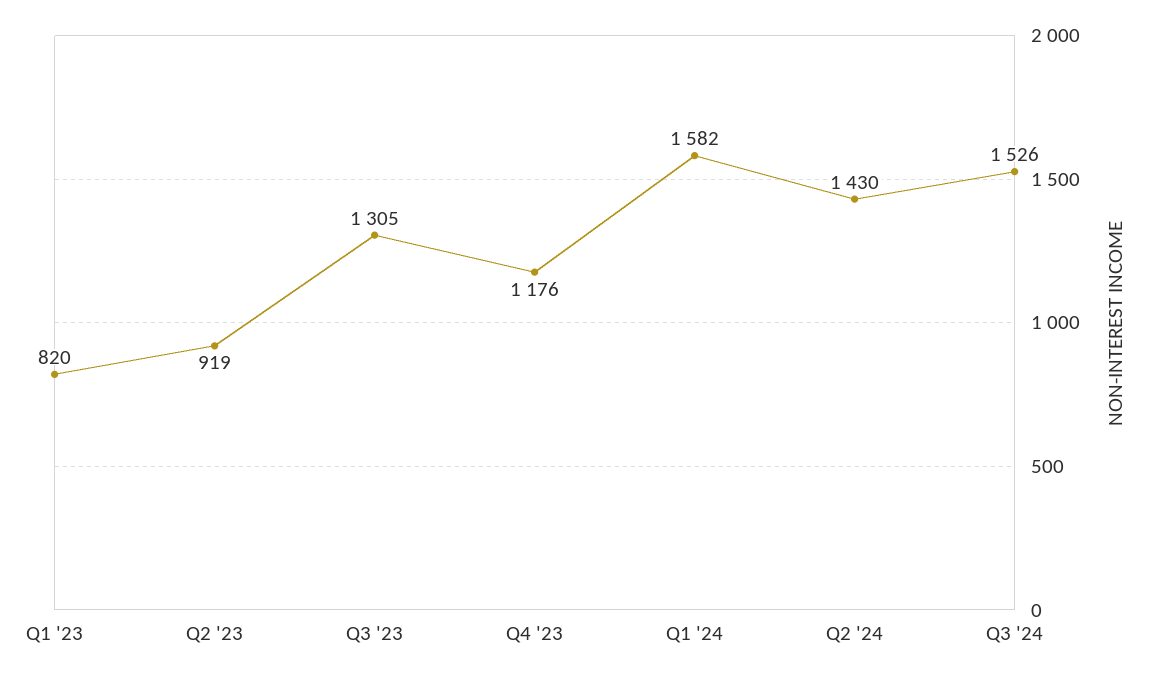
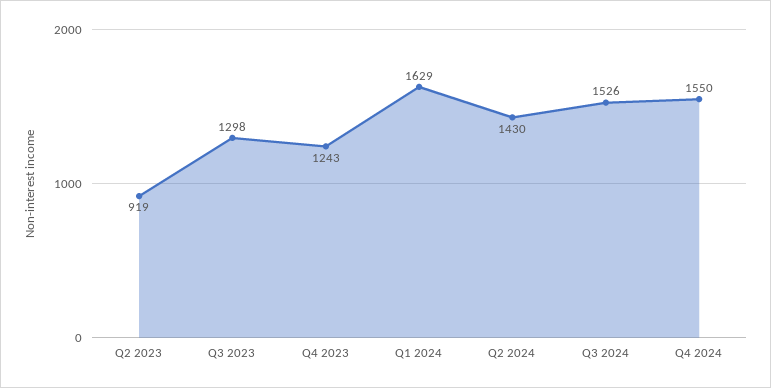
Q1 '23: 820 -> none
Q3 '23: 1305 -> 1298
Q4 '23: 1176 -> 1243
Q1 '24: 1582 -> 1629
Q4 2024: none -> 1550

